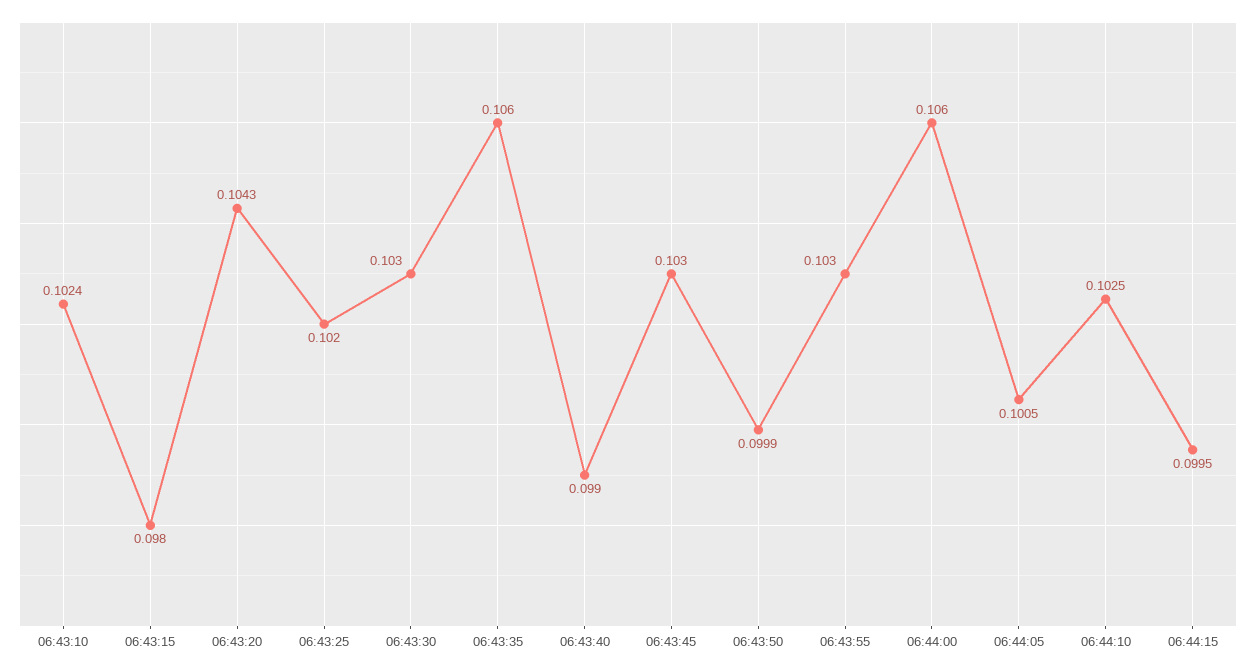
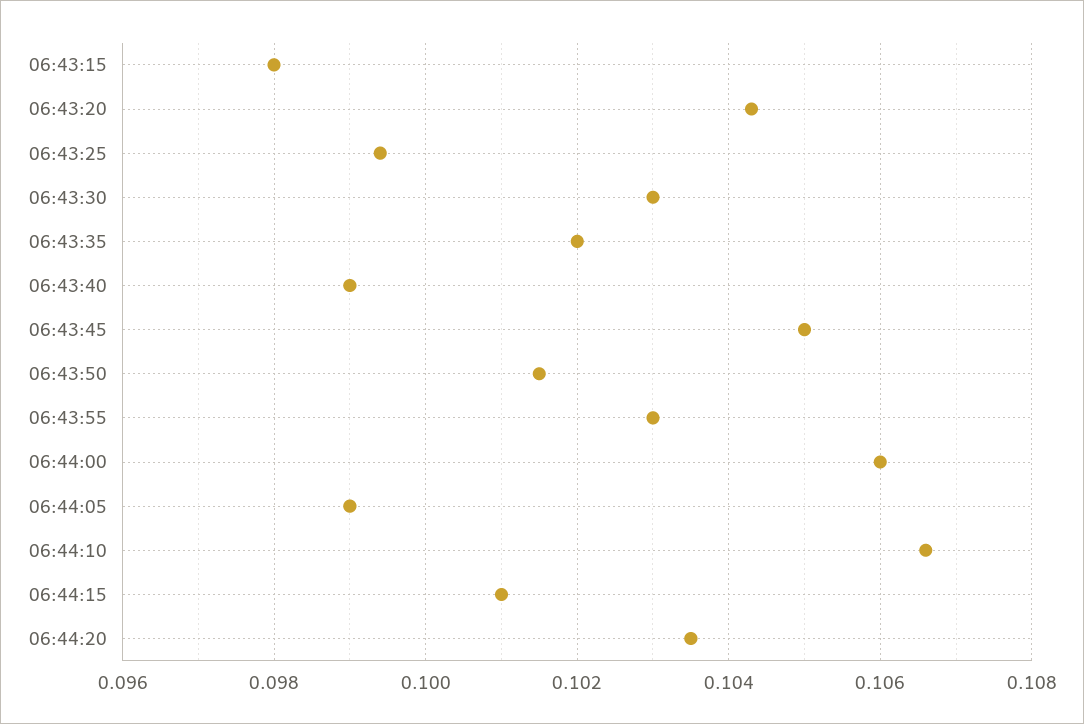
06:43:10: 0.1024 -> none
06:43:25: 0.102 -> 0.0995
06:43:35: 0.106 -> 0.102
06:43:45: 0.103 -> 0.105
06:43:50: 0.0999 -> 0.1015
06:44:05: 0.1005 -> 0.099
06:44:10: 0.1025 -> 0.1065
06:44:15: 0.0995 -> 0.101
06:44:20: none -> 0.1035

